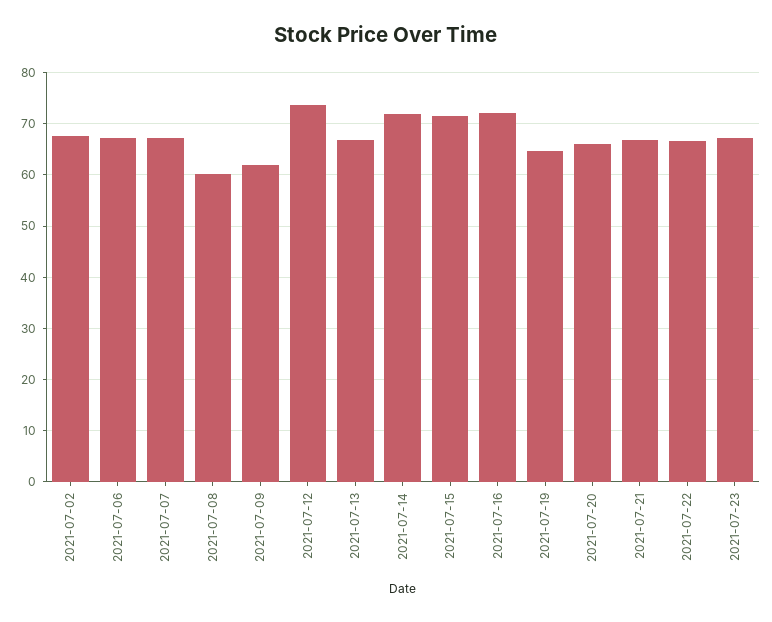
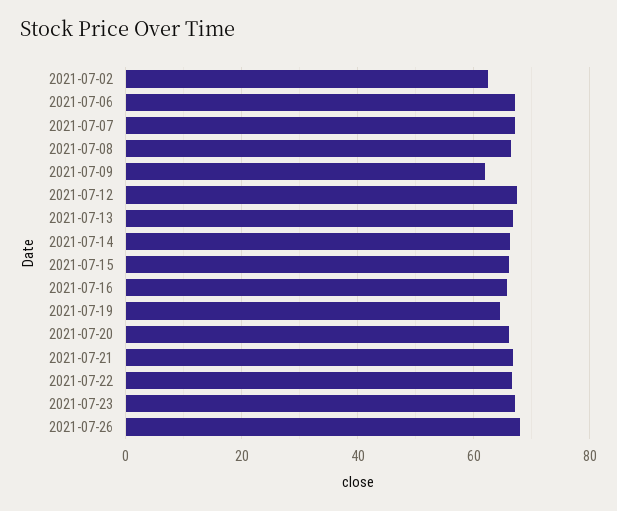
2021-07-02: 68 -> 62
2021-07-08: 60 -> 66
2021-07-12: 74 -> 68
2021-07-14: 72 -> 66
2021-07-15: 72 -> 66
2021-07-16: 72 -> 66
2021-07-26: none -> 68

